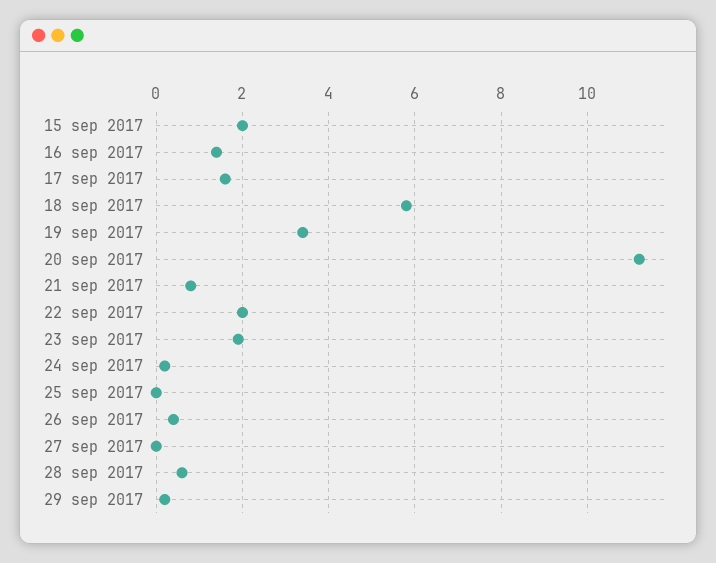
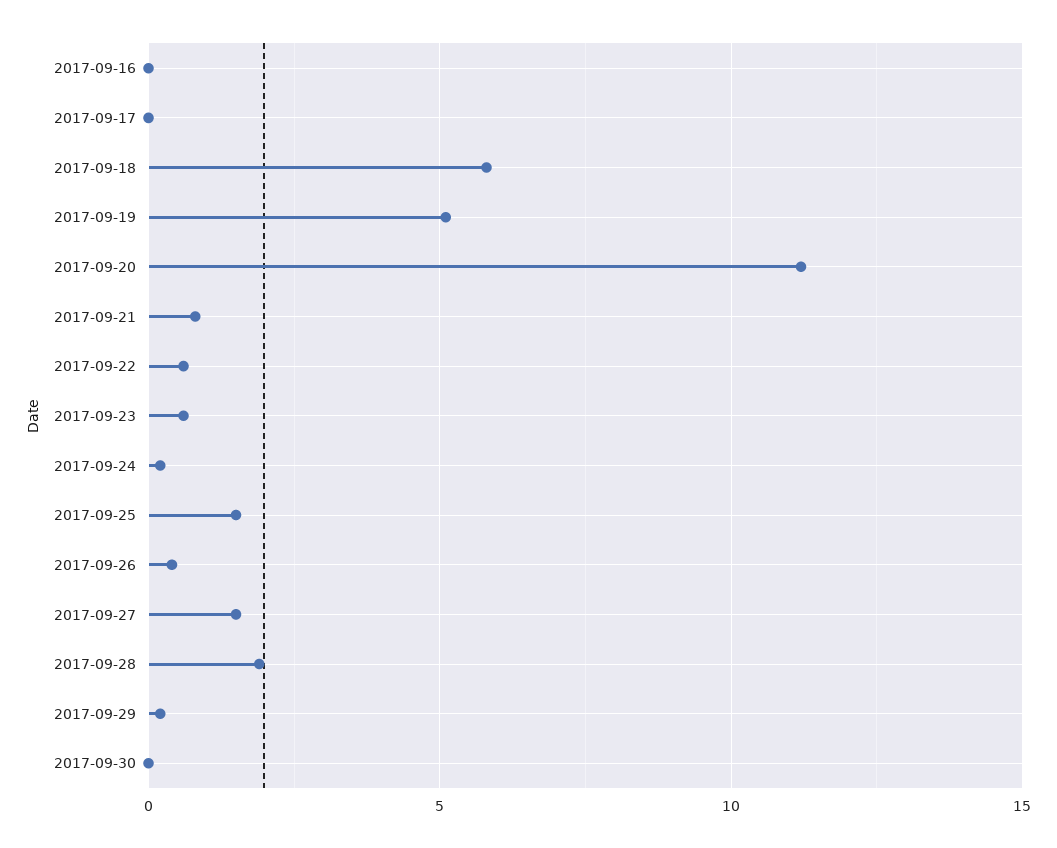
15 sep 2017: 2 -> none
16 sep 2017: 1.5 -> 0
17 sep 2017: 1.5 -> 0
19 sep 2017: 3.5 -> 5
22 sep 2017: 2 -> 0.5
23 sep 2017: 2 -> 0.5
25 sep 2017: 0 -> 1.5
27 sep 2017: 0 -> 1.5
28 sep 2017: 0.5 -> 2
2017-09-30: none -> 0

